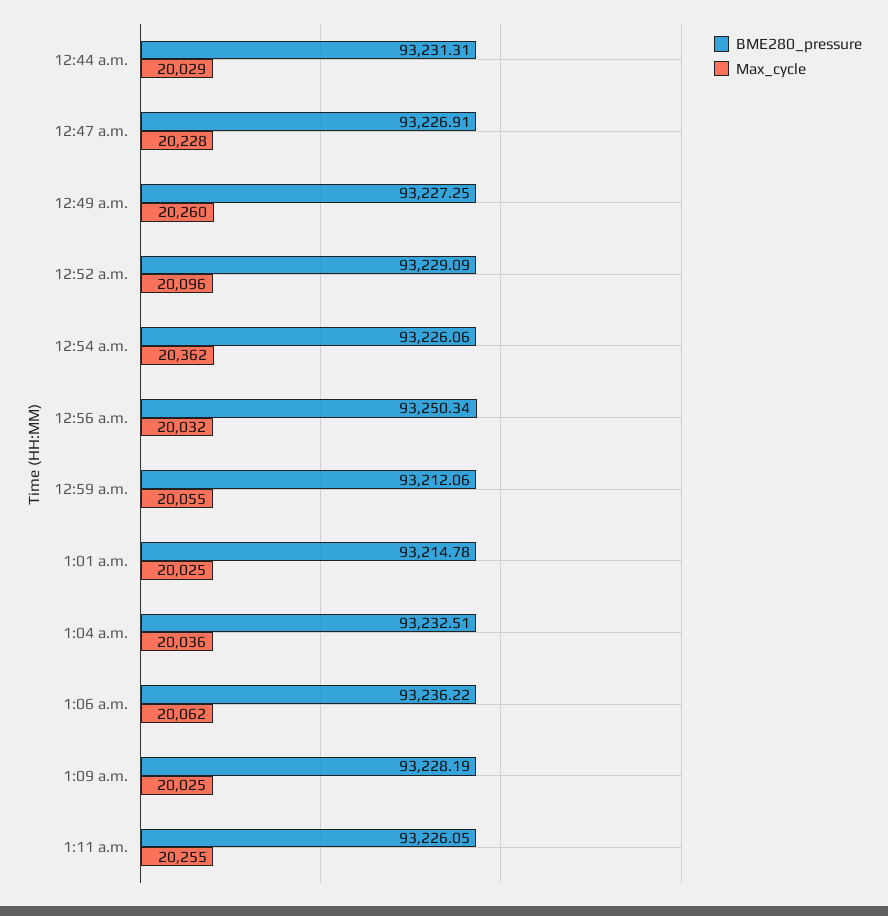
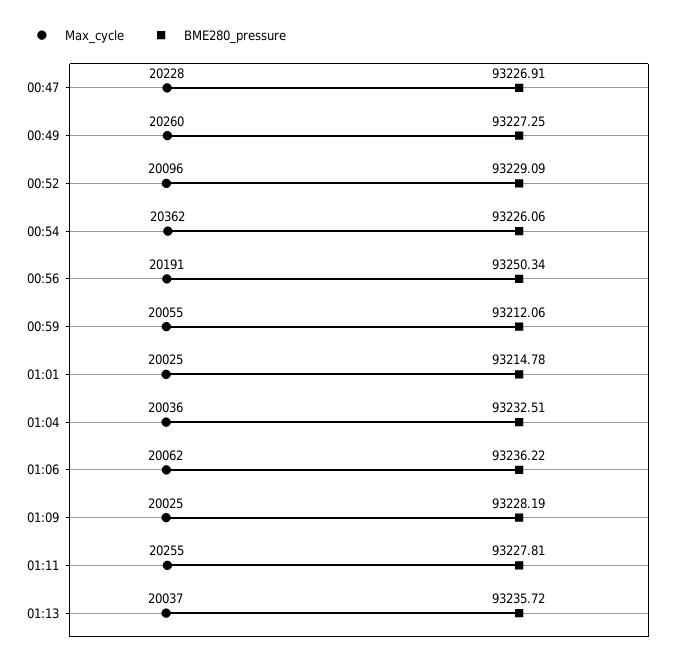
BME280_pressure, 12:44 a.m.: 93231.31 -> none
Max_cycle, 12:44 a.m.: 20029 -> none
Max_cycle, 12:56 a.m.: 20032 -> 20191
BME280_pressure, 1:11 a.m.: 93226.05 -> 93227.81
Max_cycle, 01:13: none -> 20037
BME280_pressure, 01:13: none -> 93235.72

